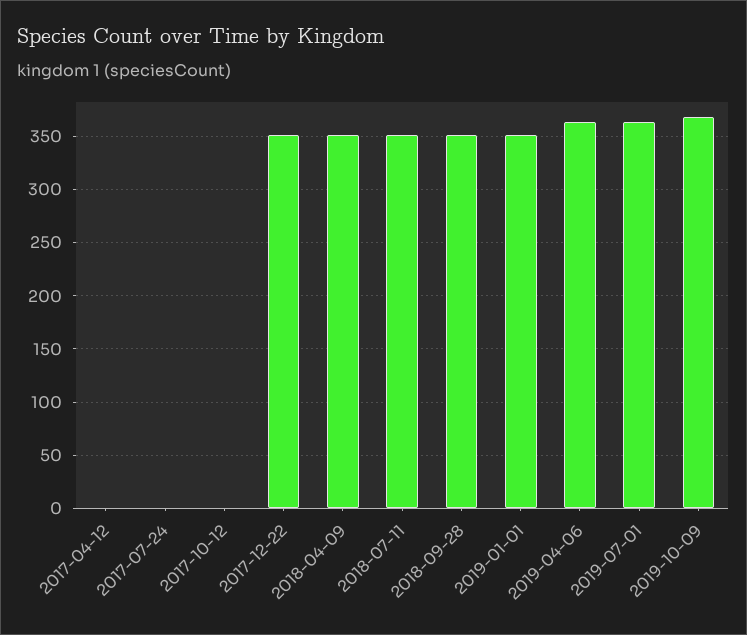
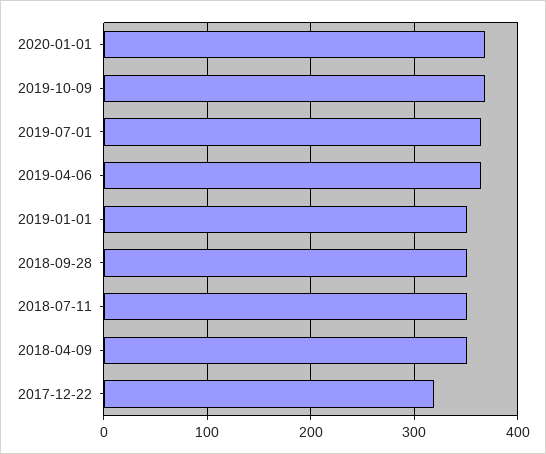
2017-04-12: 0 -> none
2017-07-24: 0 -> none
2017-10-12: 0 -> none
2017-12-22: 350 -> 320
2020-01-01: none -> 370

